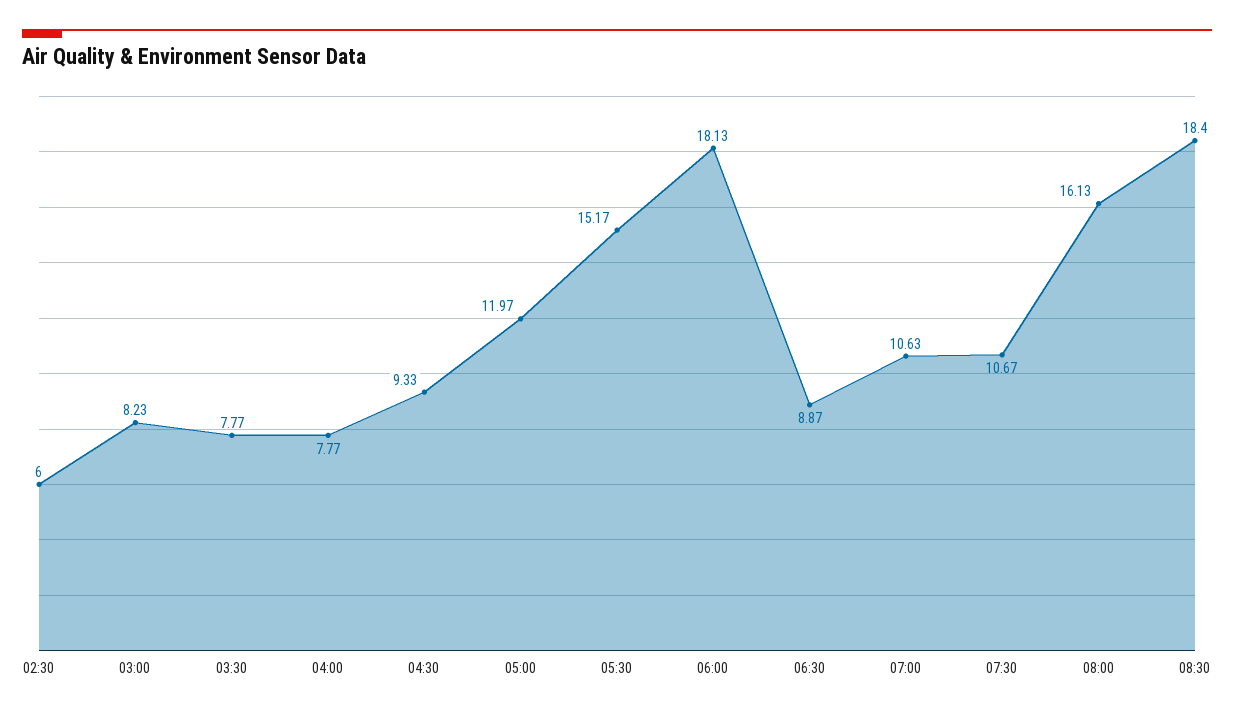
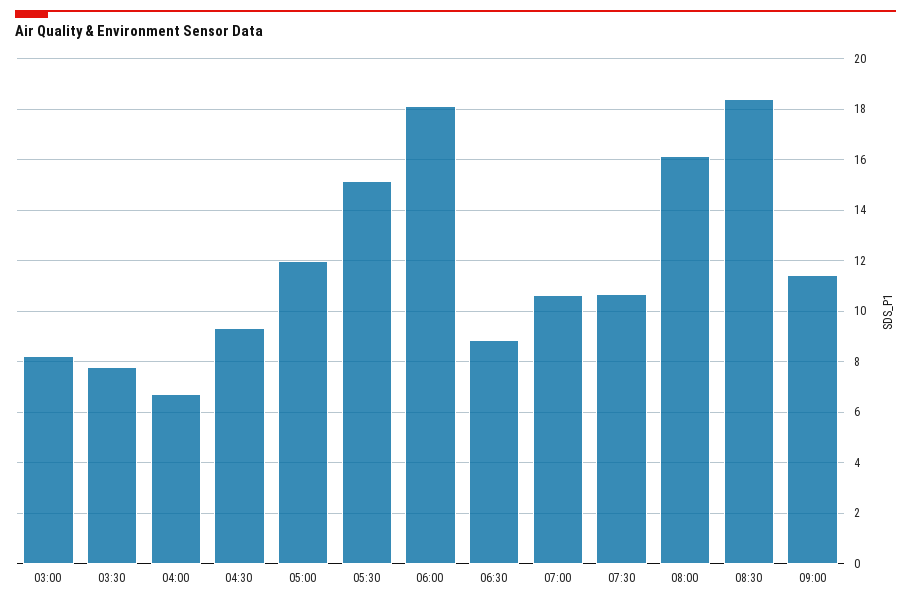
02:30: 6 -> none
04:00: 7.77 -> 6.75
09:00: none -> 11.5

